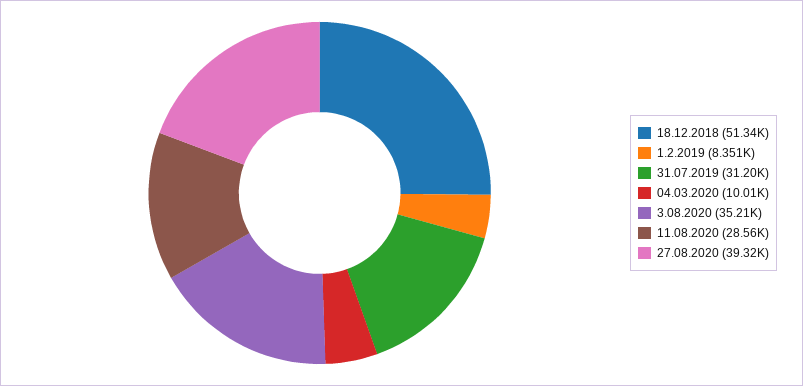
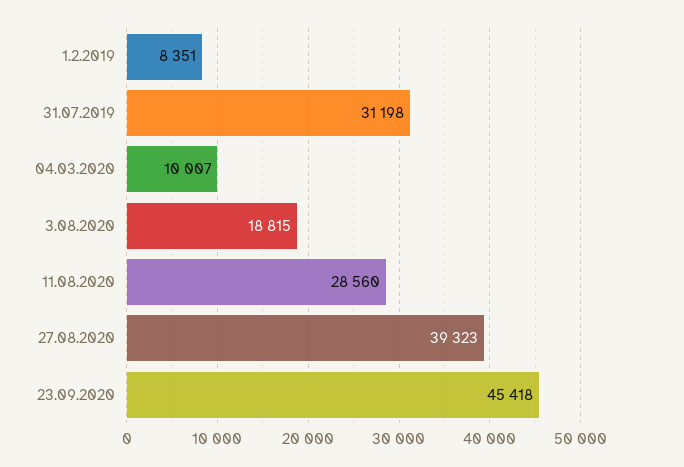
18.12.2018: 51340 -> none
3.08.2020: 35210 -> 18815
23.09.2020: none -> 45418

